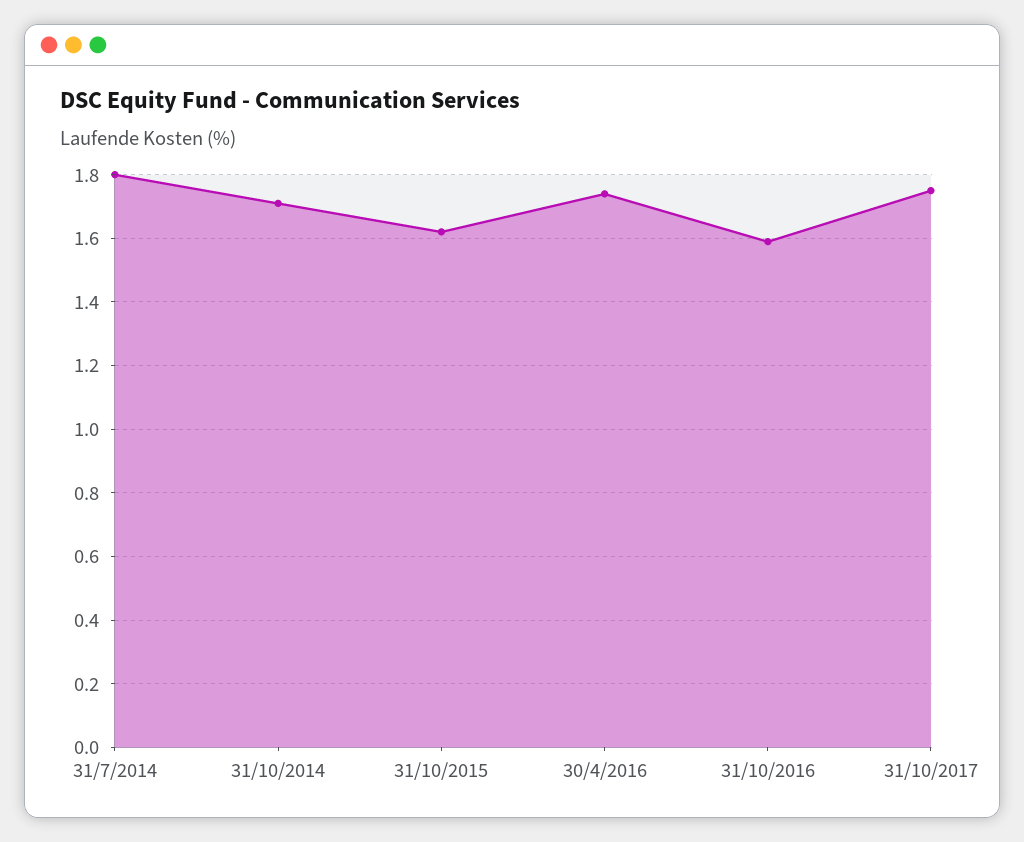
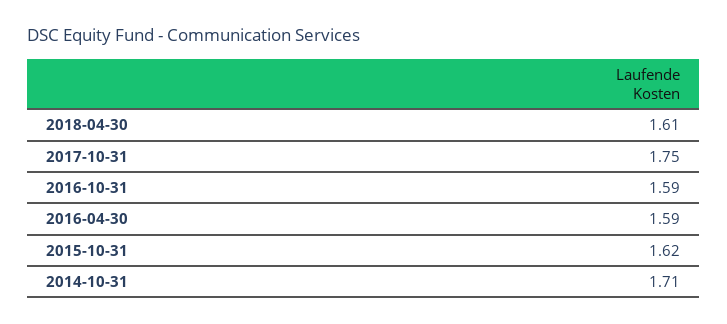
31/7/2014: 1.8 -> none
30/4/2016: 1.75 -> 1.59
2018-04-30: none -> 1.61

